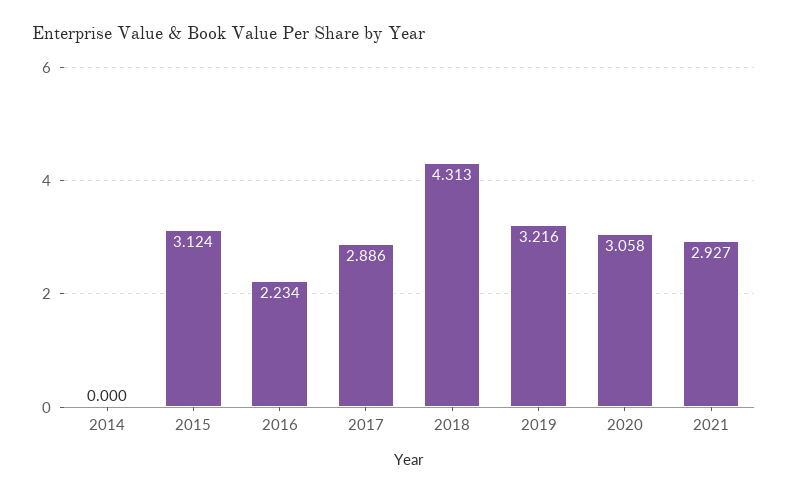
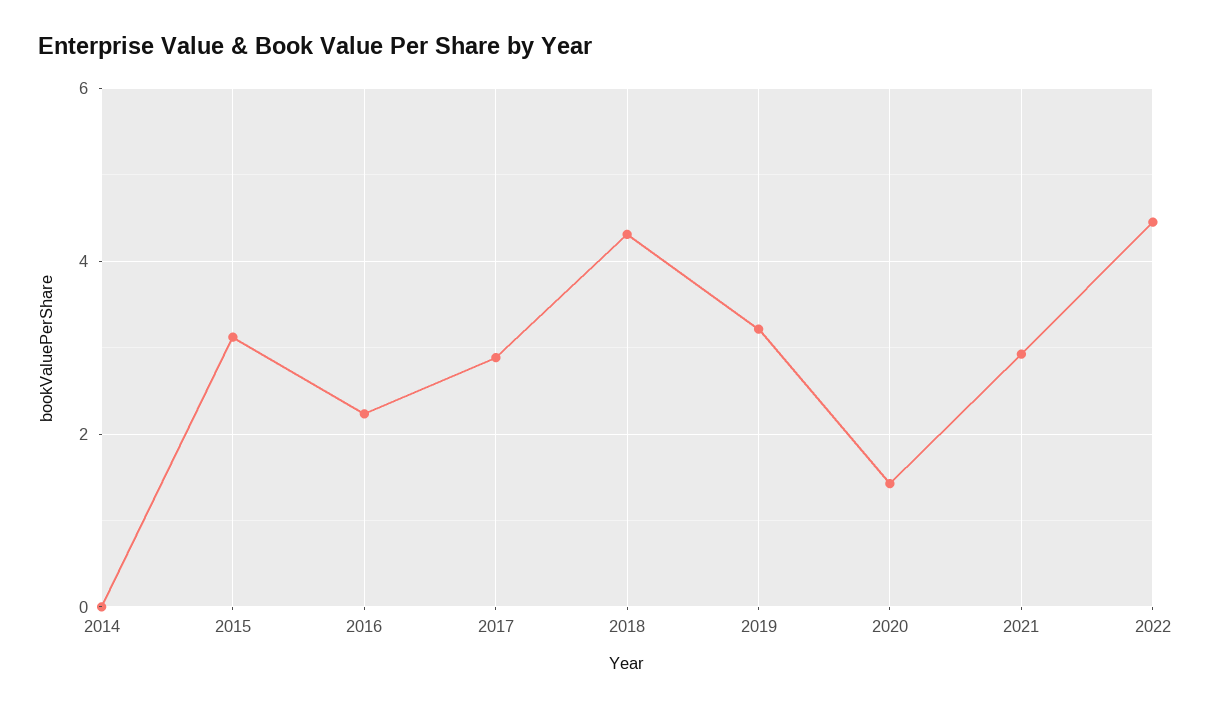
2020: 3.058 -> 1.4
2022: none -> 4.4

